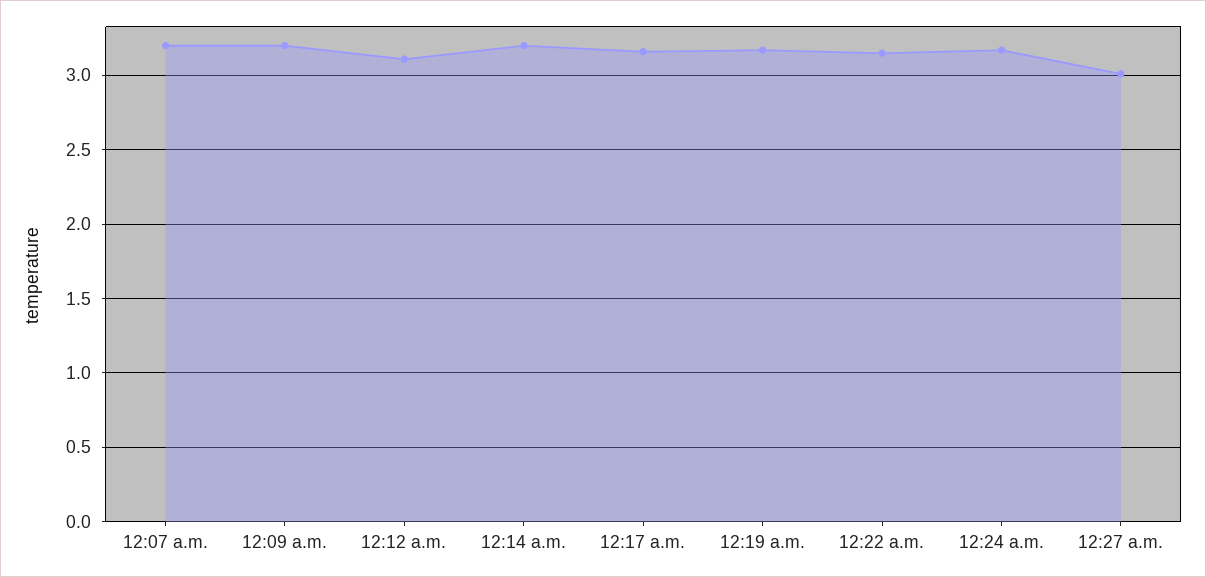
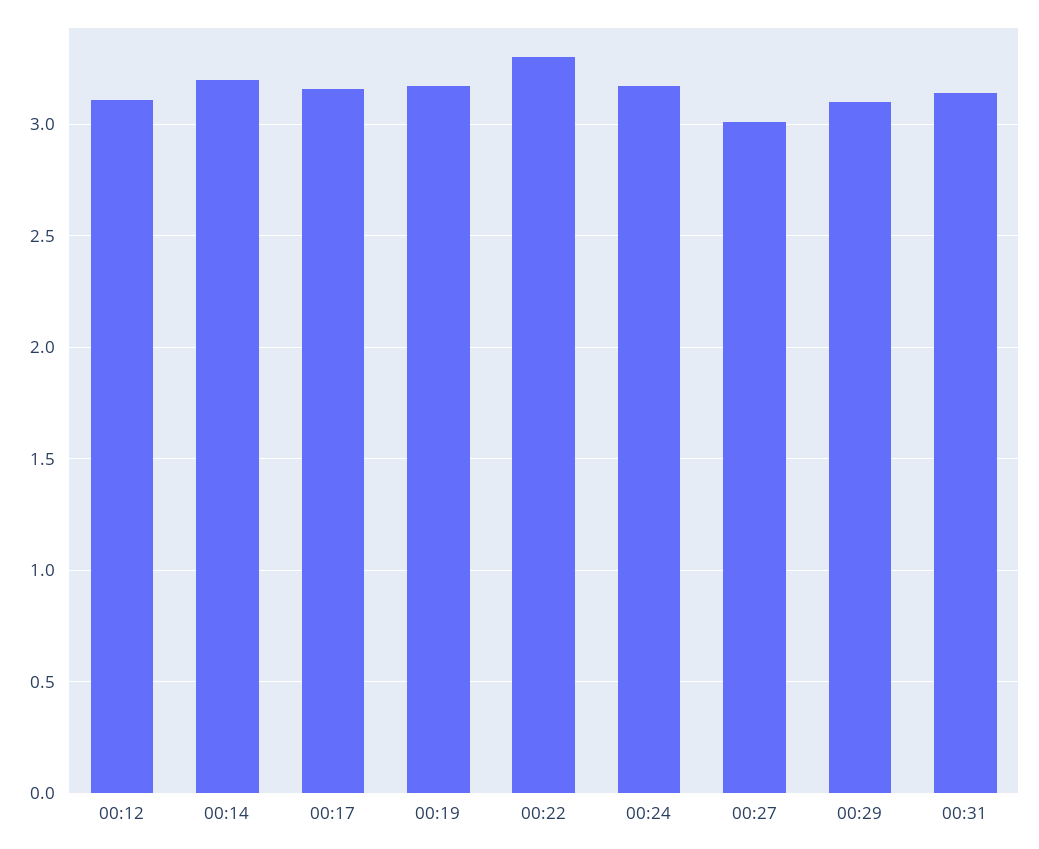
12:07 a.m.: 3.2 -> none
12:09 a.m.: 3.2 -> none
12:22 a.m.: 3.15 -> 3.3
00:29: none -> 3.1
00:31: none -> 3.15

